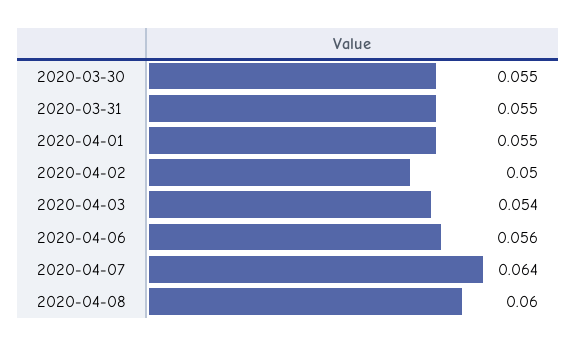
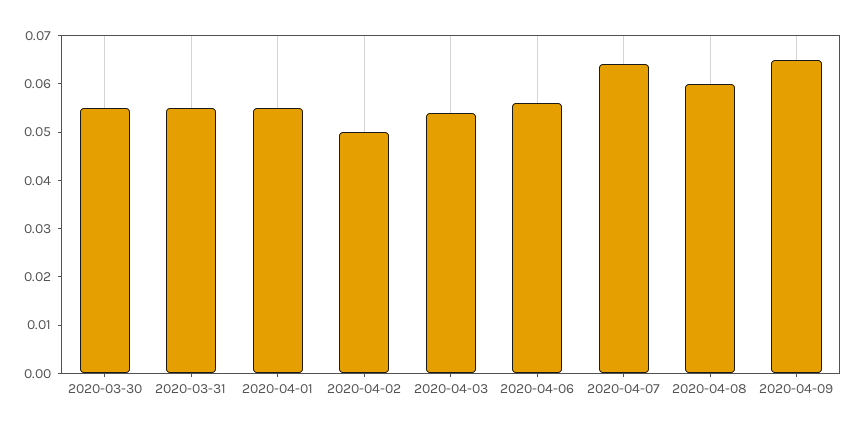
2020-04-09: none -> 0.065

